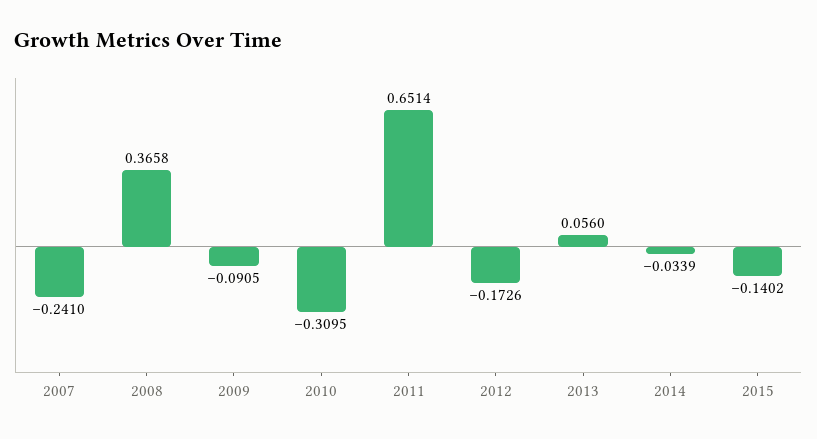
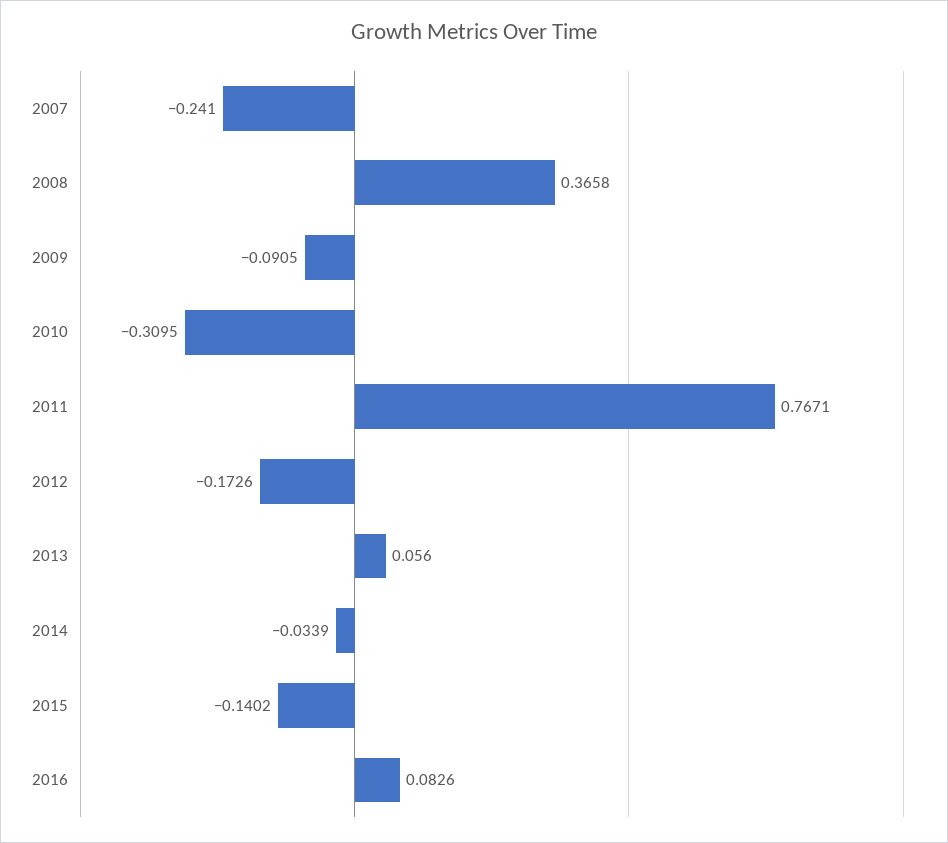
2011: 0.6514 -> 0.7671
2016: none -> 0.0826

